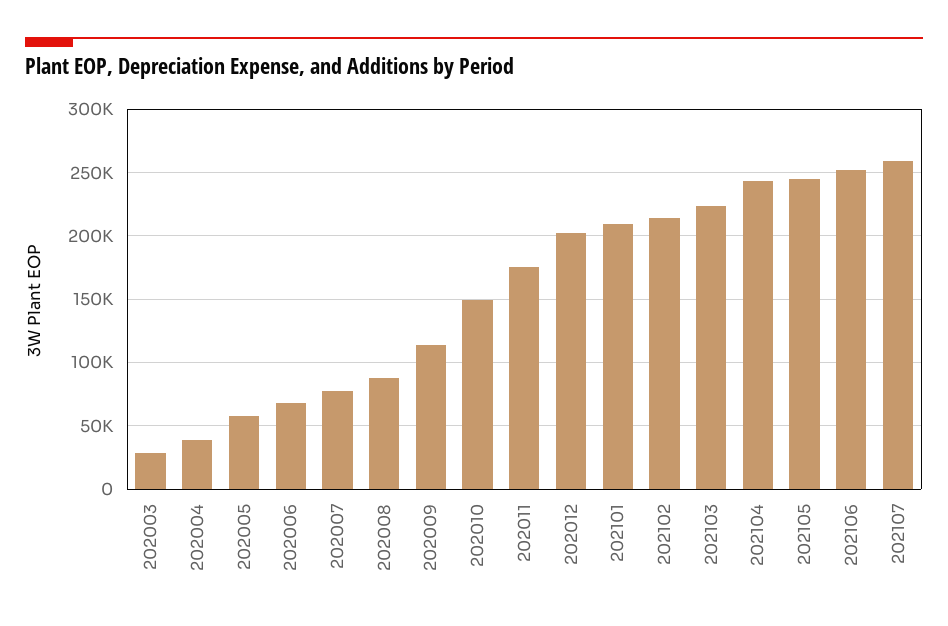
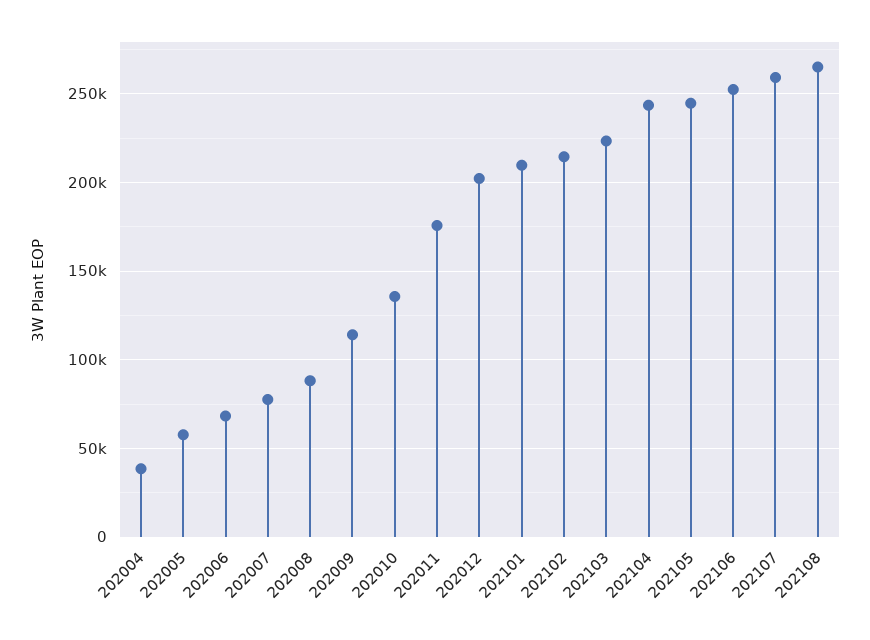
202003: 30000 -> none
202010: 150000 -> 135000
202108: none -> 265000

